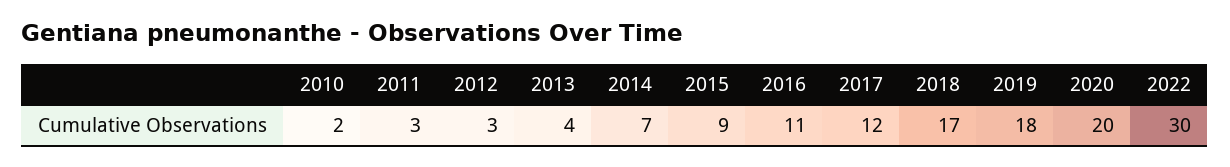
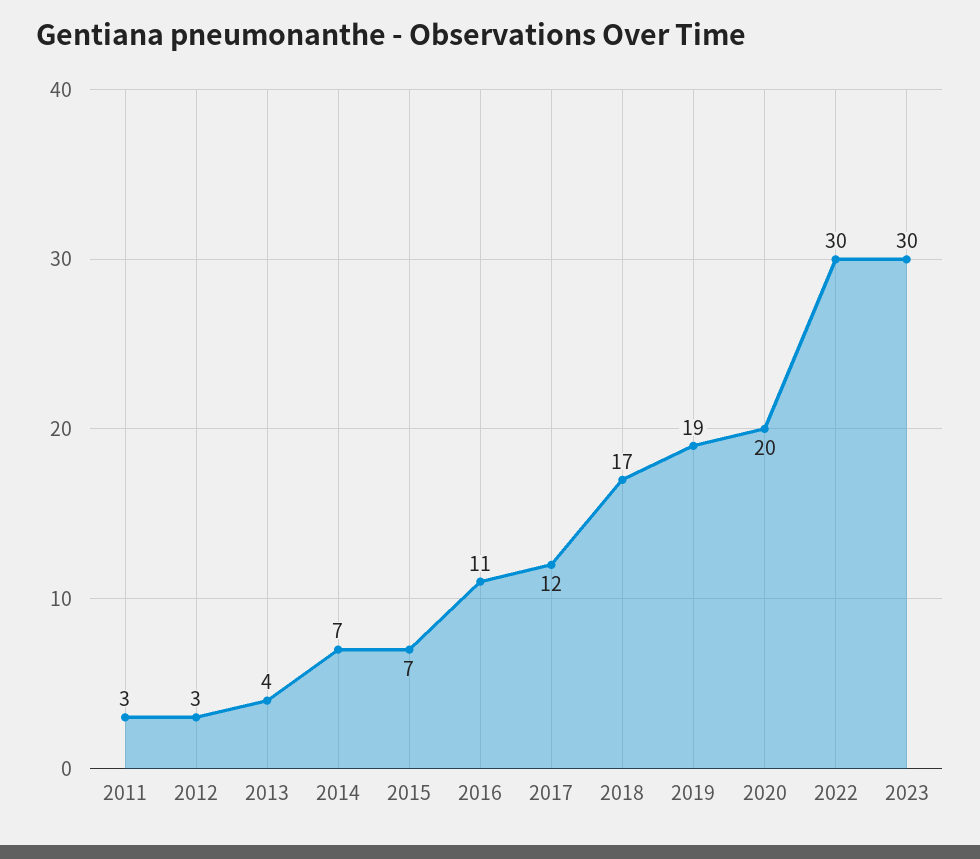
2010: 2 -> none
2015: 9 -> 7
2019: 18 -> 19
2023: none -> 30

